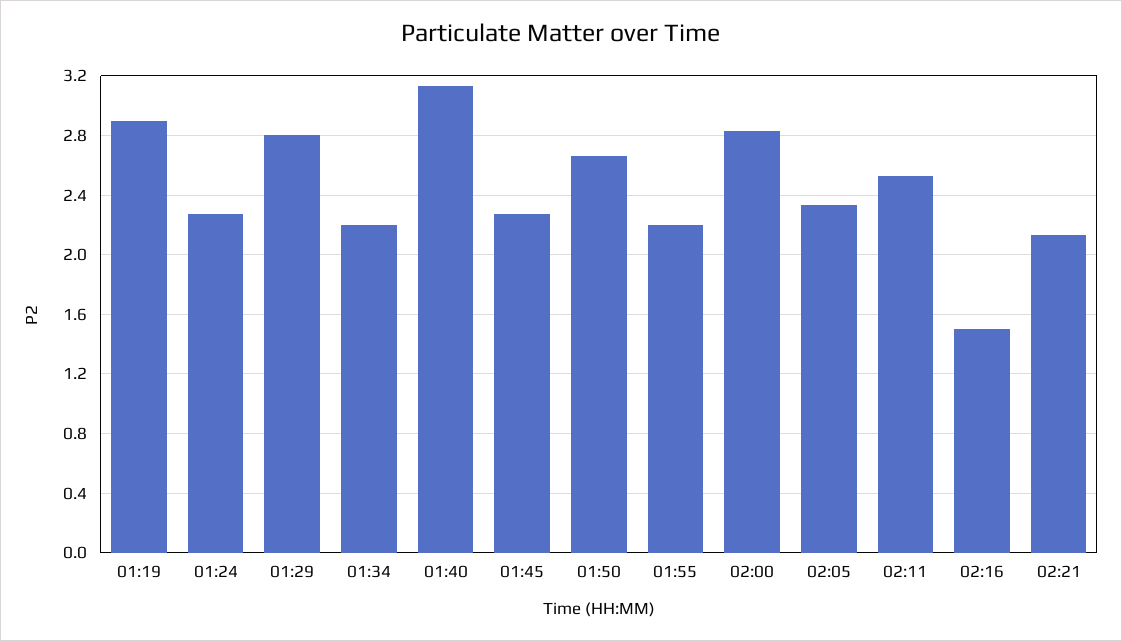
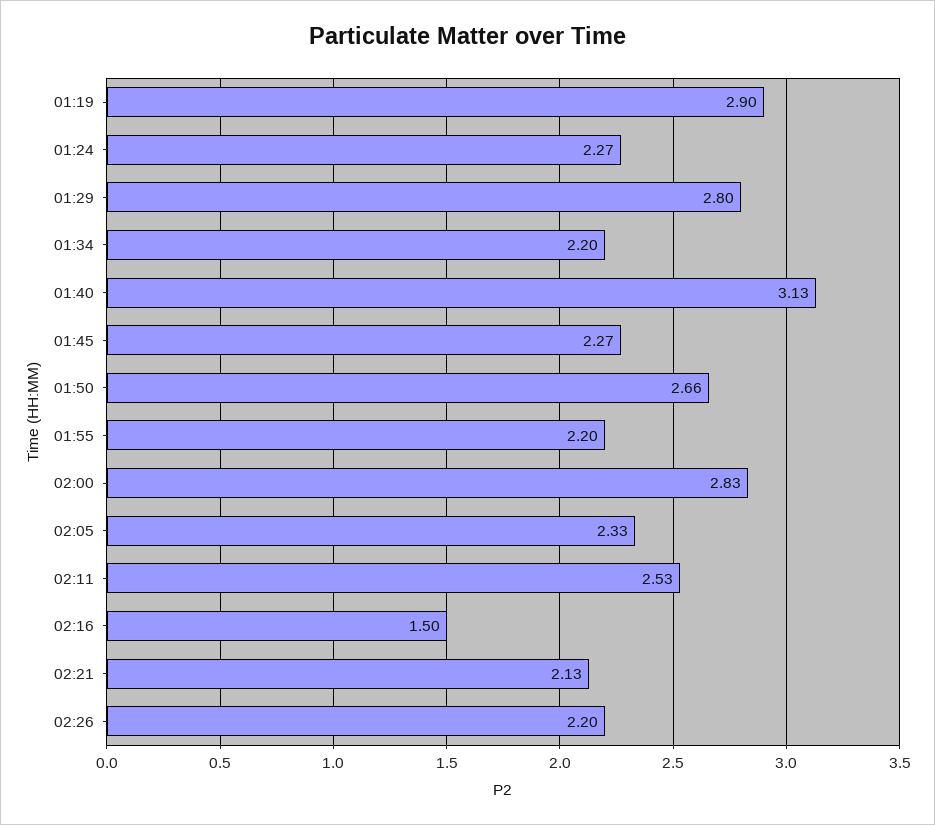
02:26: none -> 2.2

